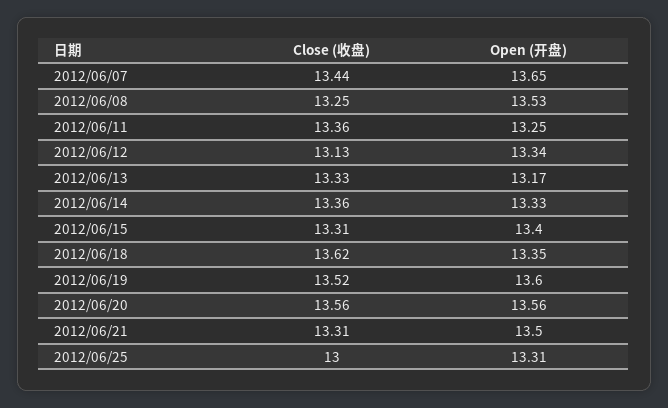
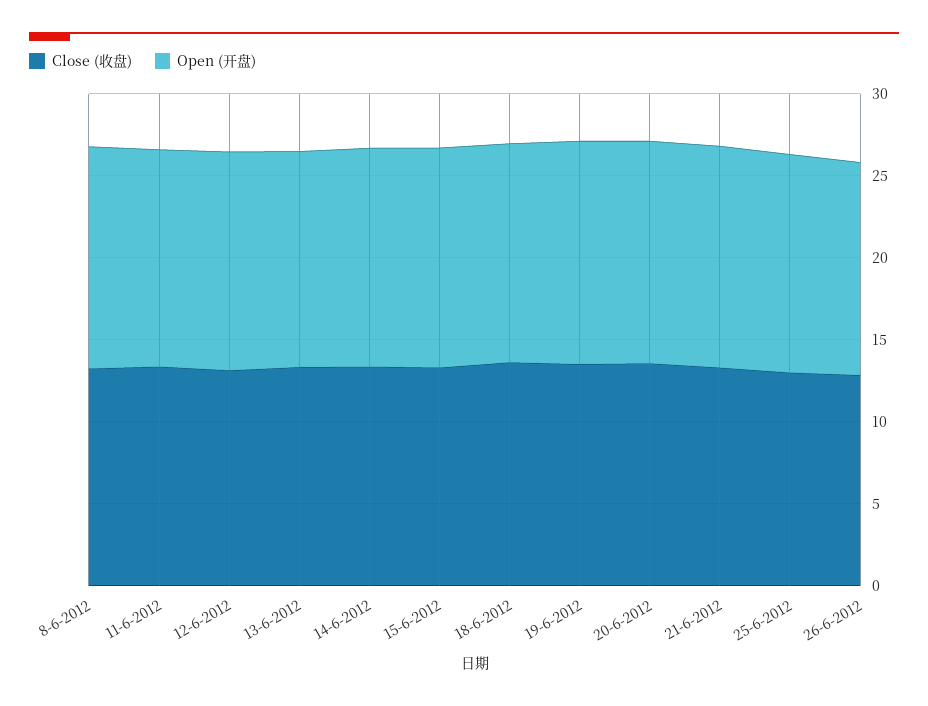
Close (收盘), 2012/06/07: 13.44 -> none
Open (开盘), 2012/06/07: 13.65 -> none
Close (收盘), 26-6-2012: none -> 13
Open (开盘), 26-6-2012: none -> 13

